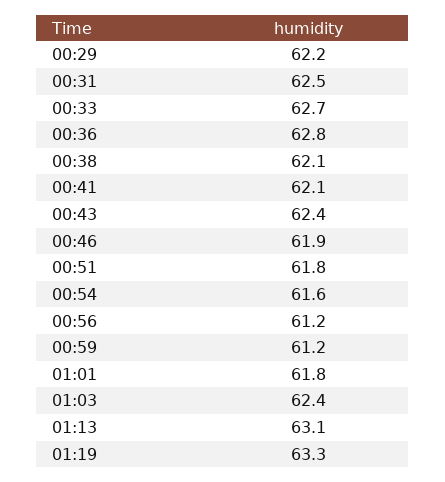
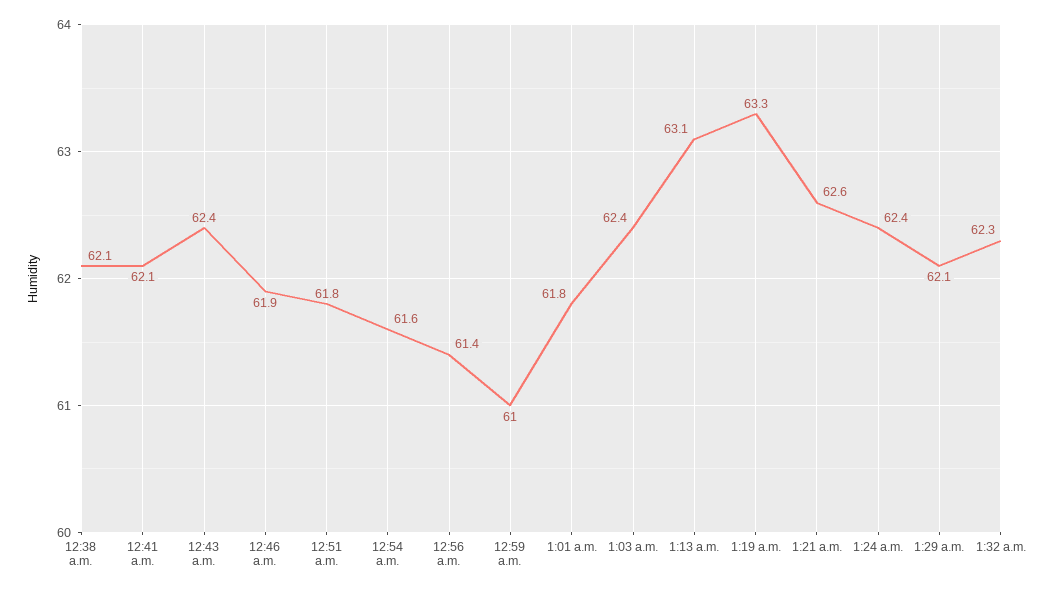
00:29: 62.2 -> none
00:31: 62.5 -> none
00:33: 62.7 -> none
00:36: 62.8 -> none
00:56: 61.2 -> 61.4
00:59: 61.2 -> 61
1:21 a.m.: none -> 62.6
1:24 a.m.: none -> 62.4
1:29 a.m.: none -> 62.1
1:32 a.m.: none -> 62.3

